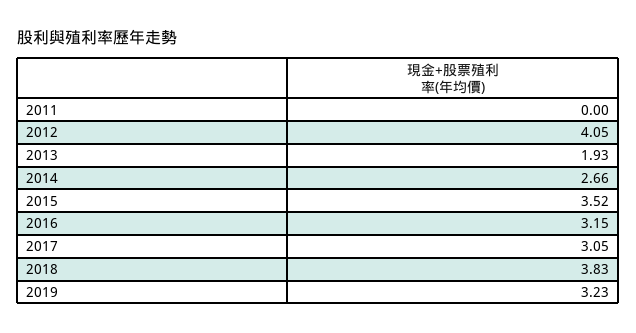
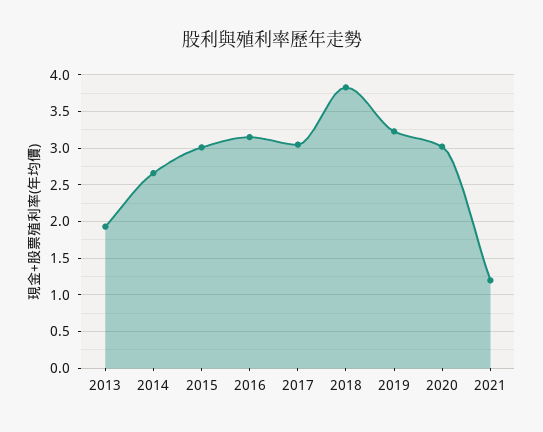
2011: 0 -> none
2012: 4.05 -> none
2015: 3.52 -> 3
2020: none -> 3
2021: none -> 1.2

